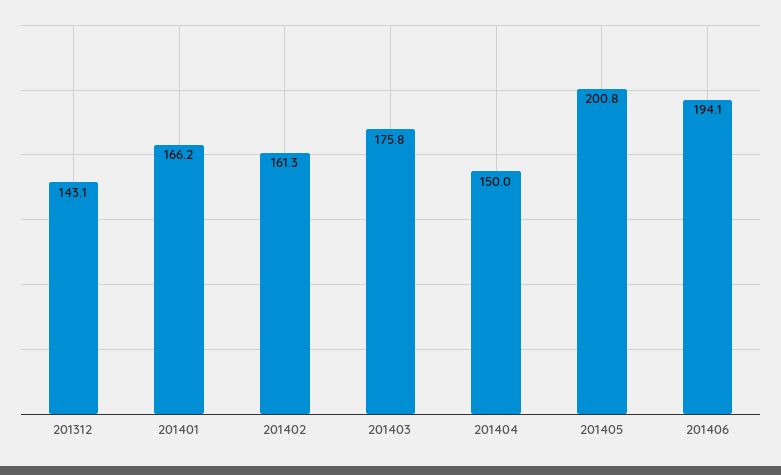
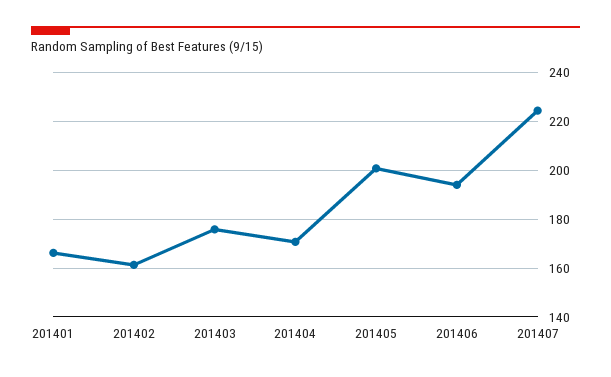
201312: 143.1 -> none
201404: 150 -> 170
201407: none -> 225

